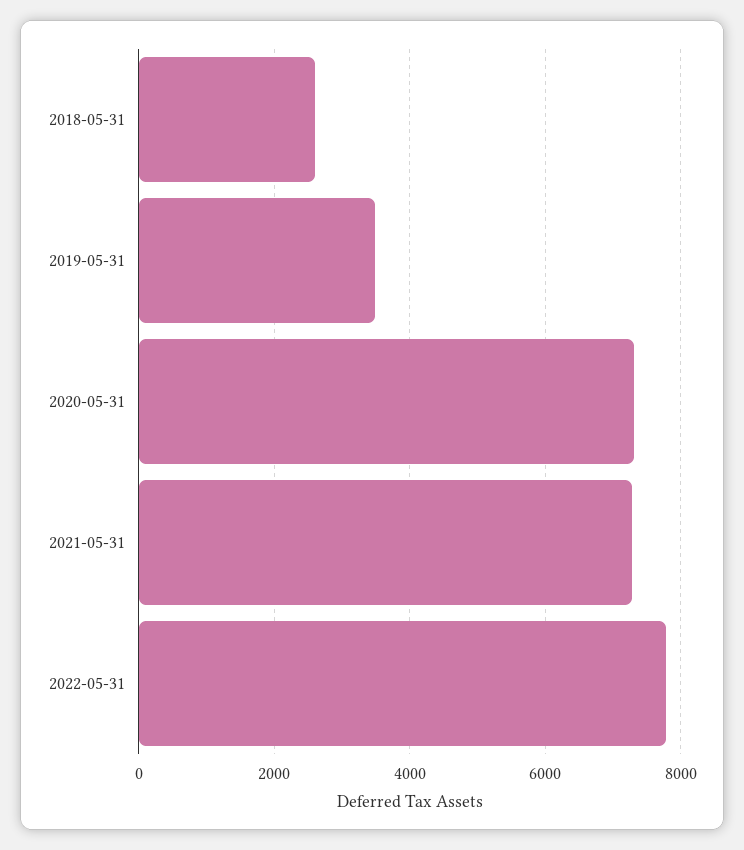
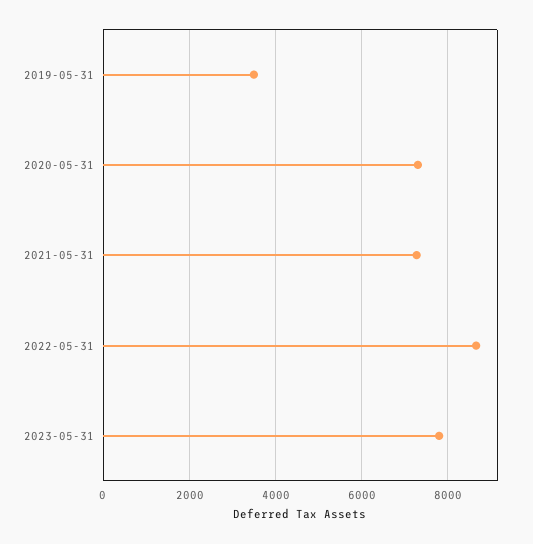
2018-05-31: 2600 -> none
2022-05-31: 7800 -> 8600
2023-05-31: none -> 7800

